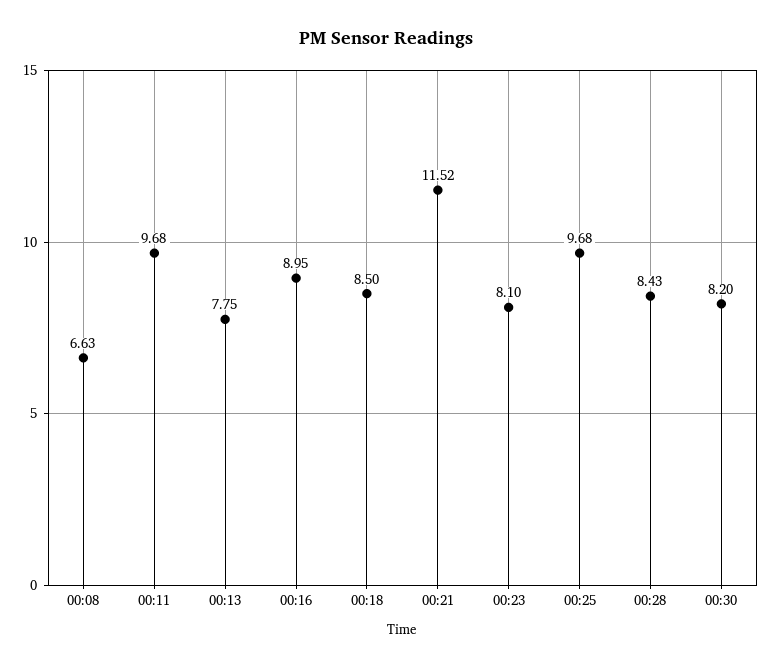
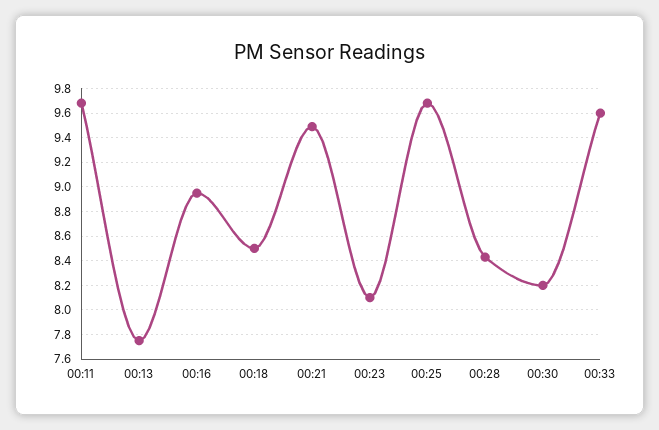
00:08: 6.63 -> none
00:21: 11.52 -> 9.5
00:33: none -> 9.6

